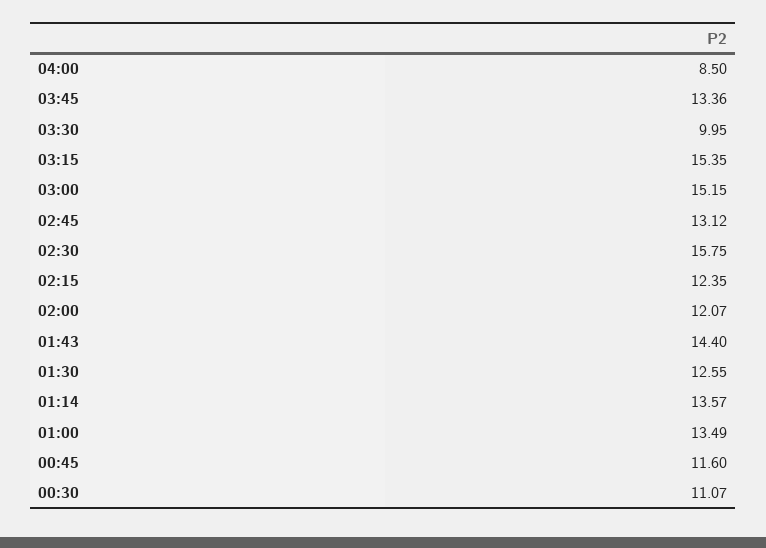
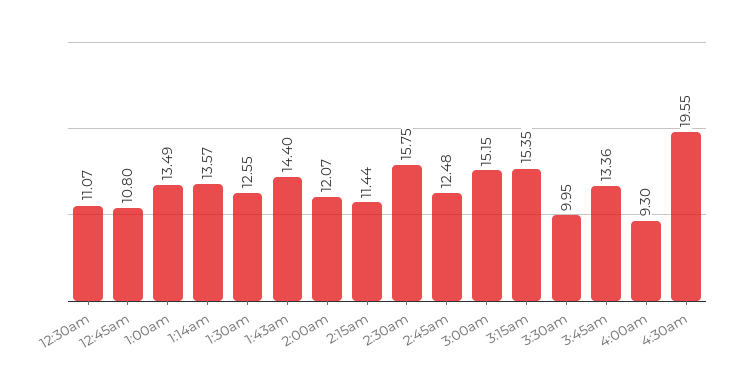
04:00: 8.5 -> 9.3
02:45: 13.12 -> 12.48
02:15: 12.35 -> 11.44
00:45: 11.6 -> 10.8
4:30am: none -> 19.55

